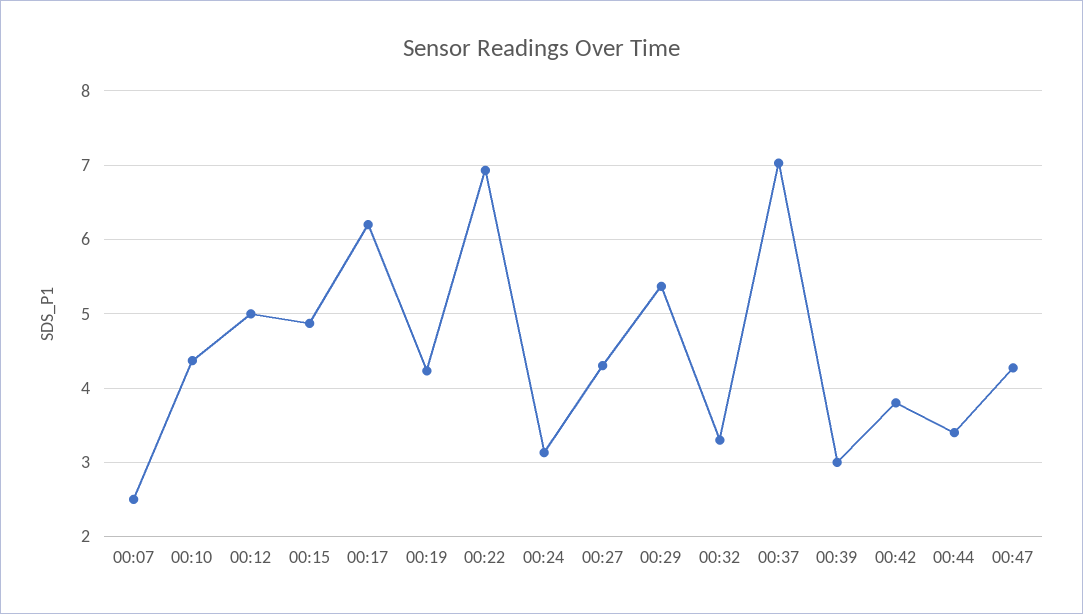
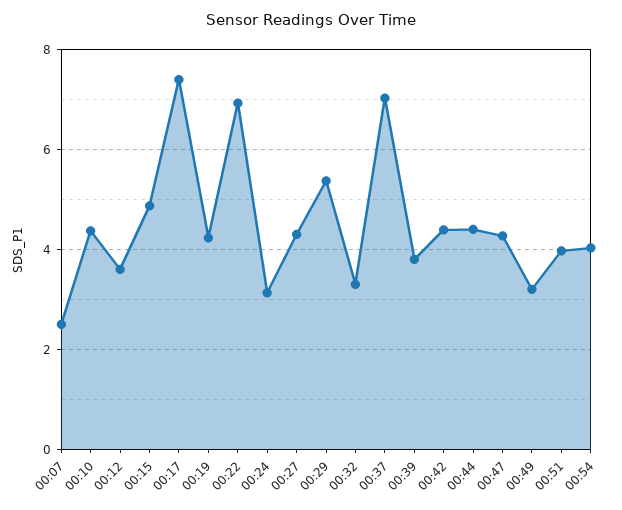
00:12: 5 -> 3.6
00:17: 6.2 -> 7.4
00:39: 3 -> 3.8
00:42: 3.8 -> 4.4
00:44: 3.4 -> 4.4
00:49: none -> 3.2
00:51: none -> 4
00:54: none -> 4

